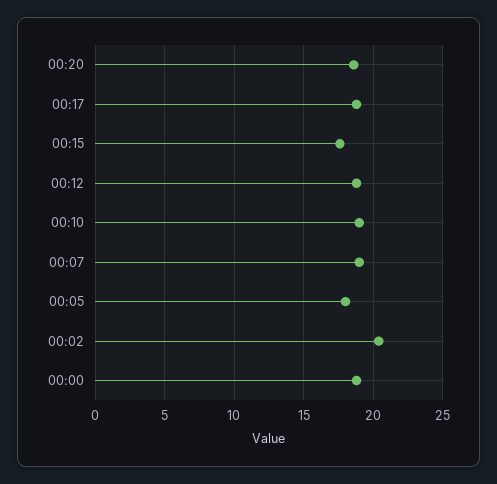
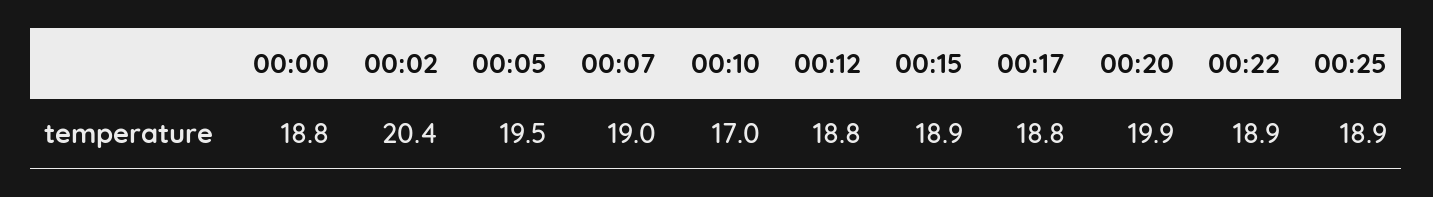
00:20: 18.5 -> 19.9
00:15: 17.5 -> 18.9
00:10: 19 -> 17
00:05: 18 -> 19.5
00:22: none -> 18.9
00:25: none -> 18.9

